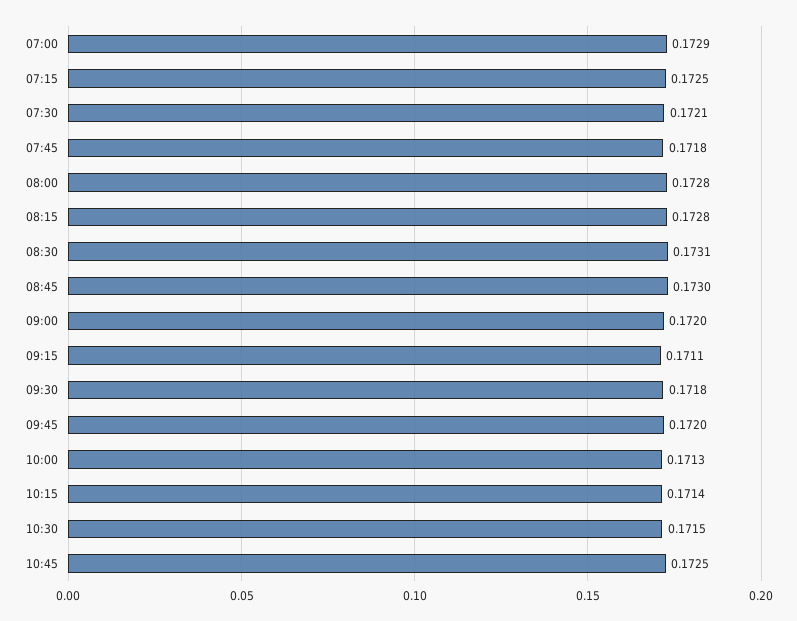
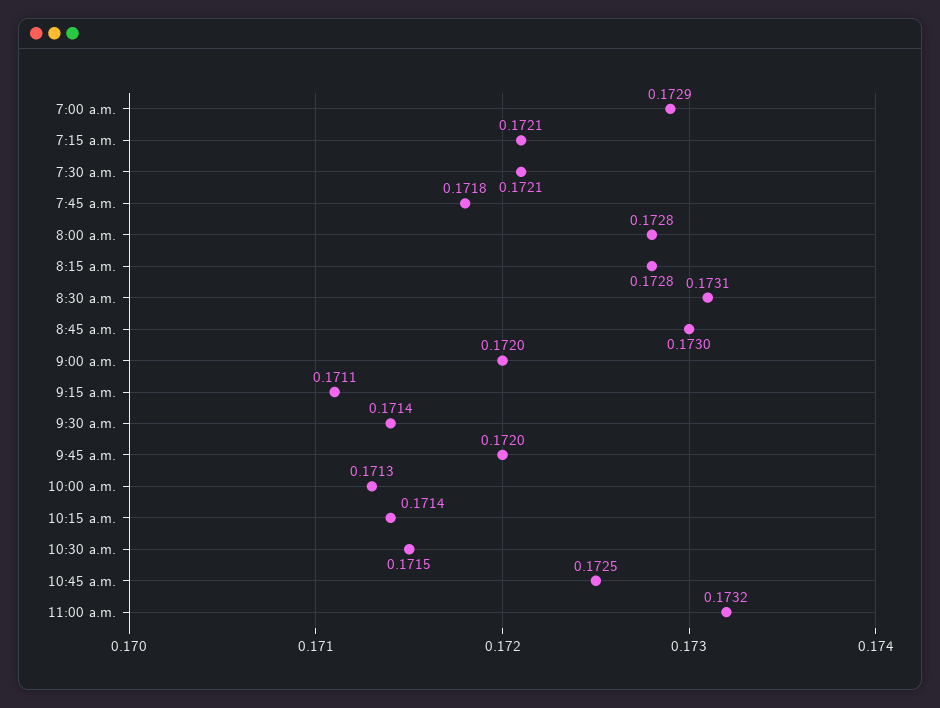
07:15: 0.1725 -> 0.1721
09:30: 0.1718 -> 0.1714
11:00 a.m.: none -> 0.1732

